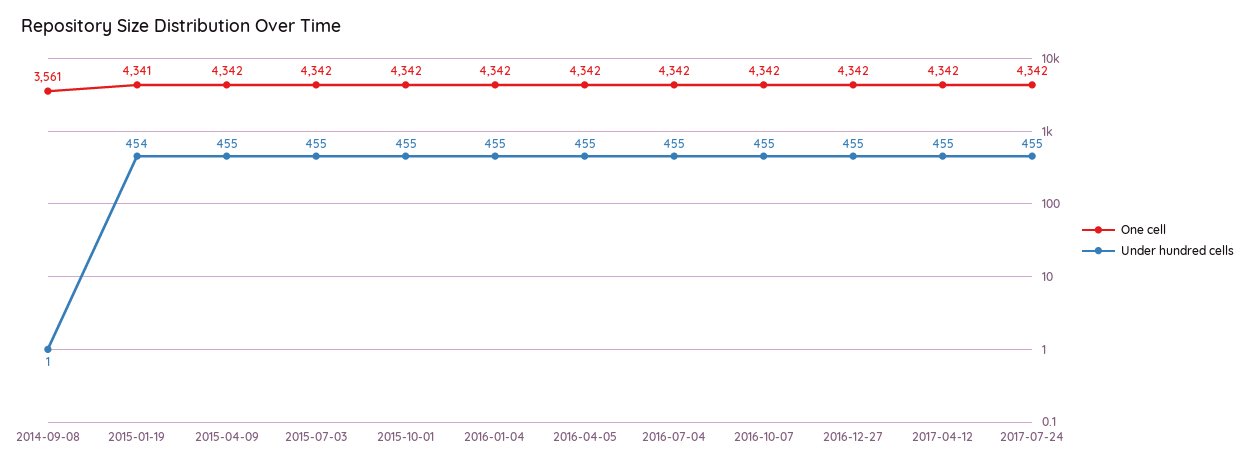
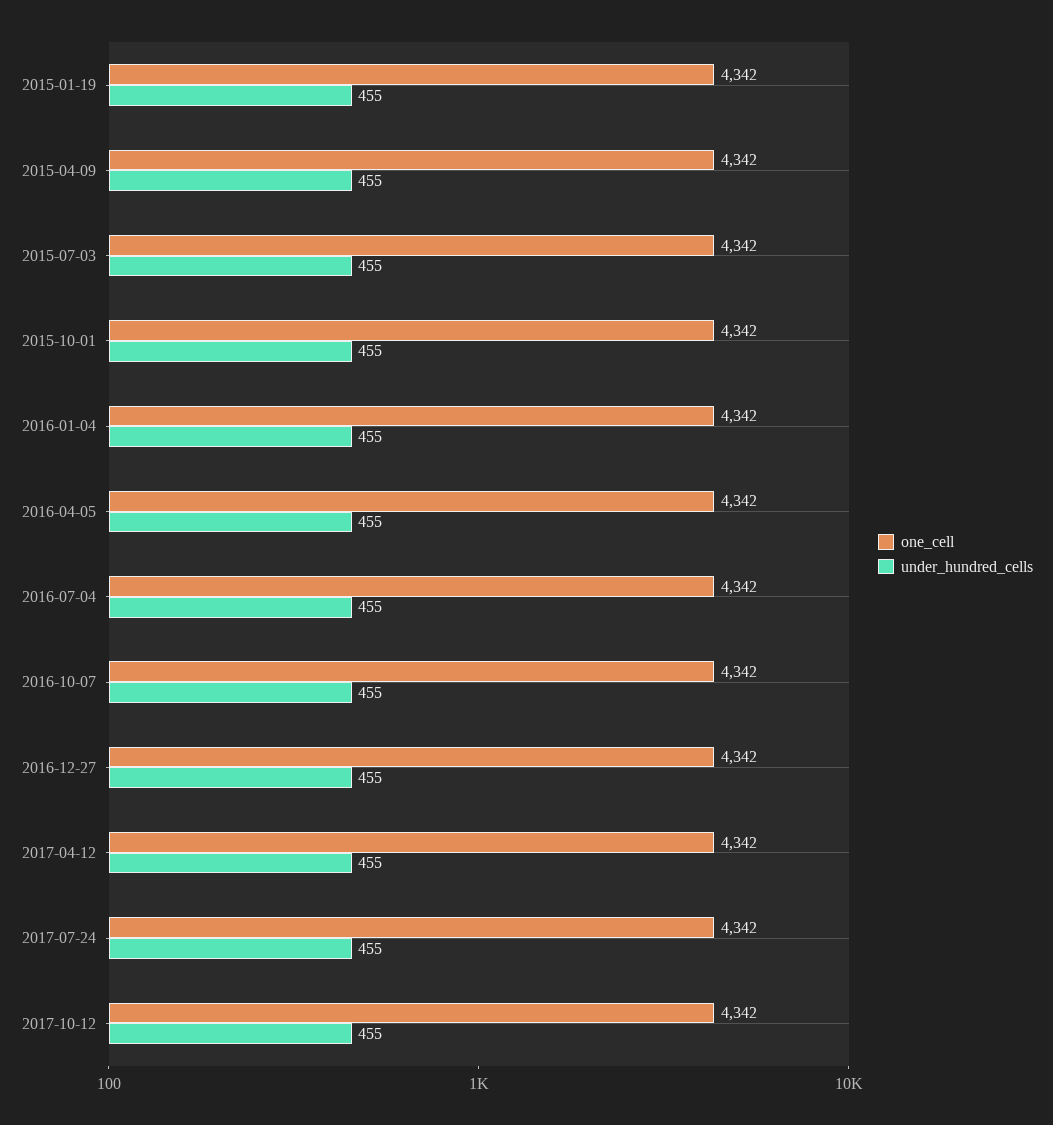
One cell, 2014-09-08: 3561 -> none
Under hundred cells, 2014-09-08: 1 -> none
One cell, 2015-01-19: 4341 -> 4342
Under hundred cells, 2015-01-19: 454 -> 455
One cell, 2017-10-12: none -> 4342
Under hundred cells, 2017-10-12: none -> 455

